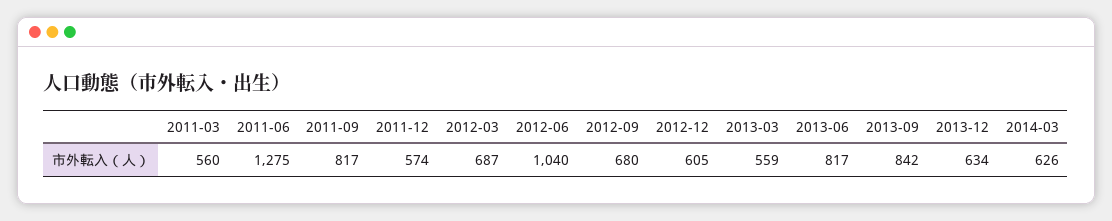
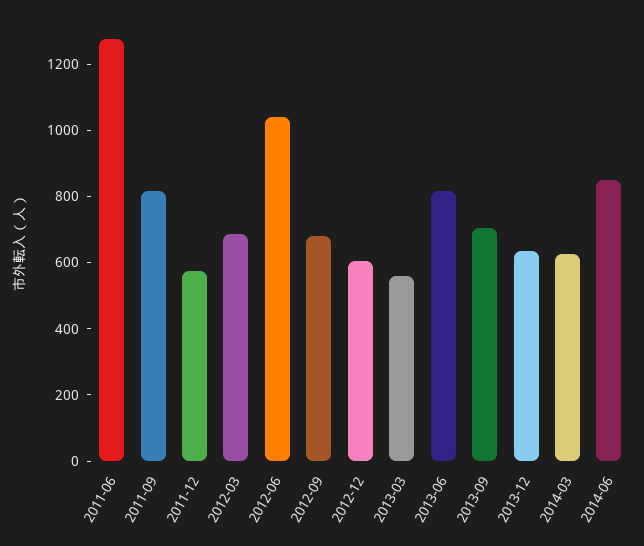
2011-03: 560 -> none
2013-09: 842 -> 700
2014-06: none -> 850

